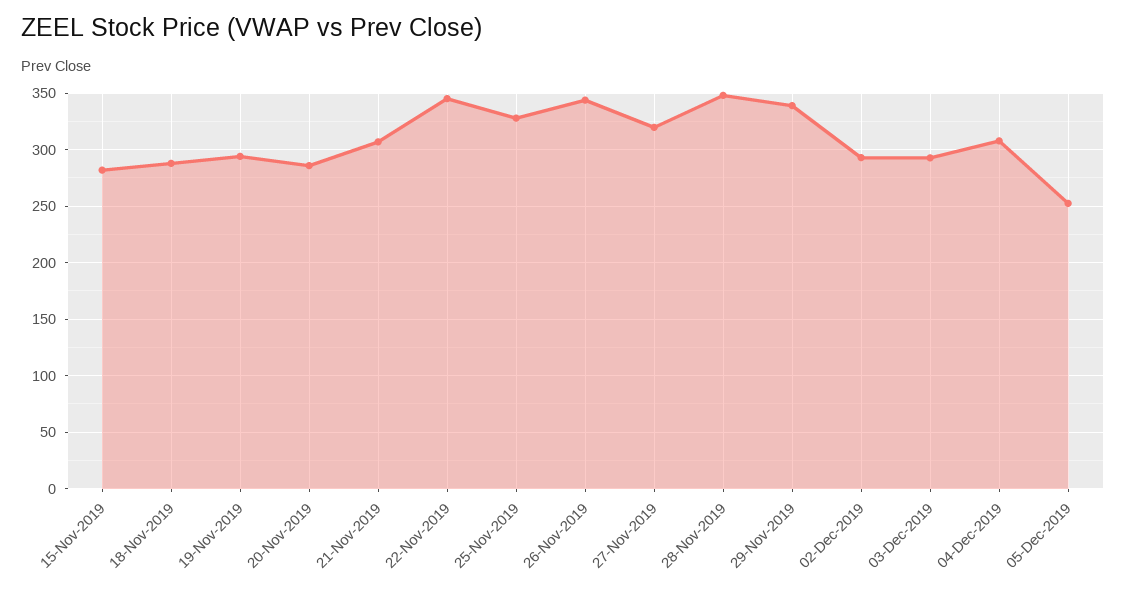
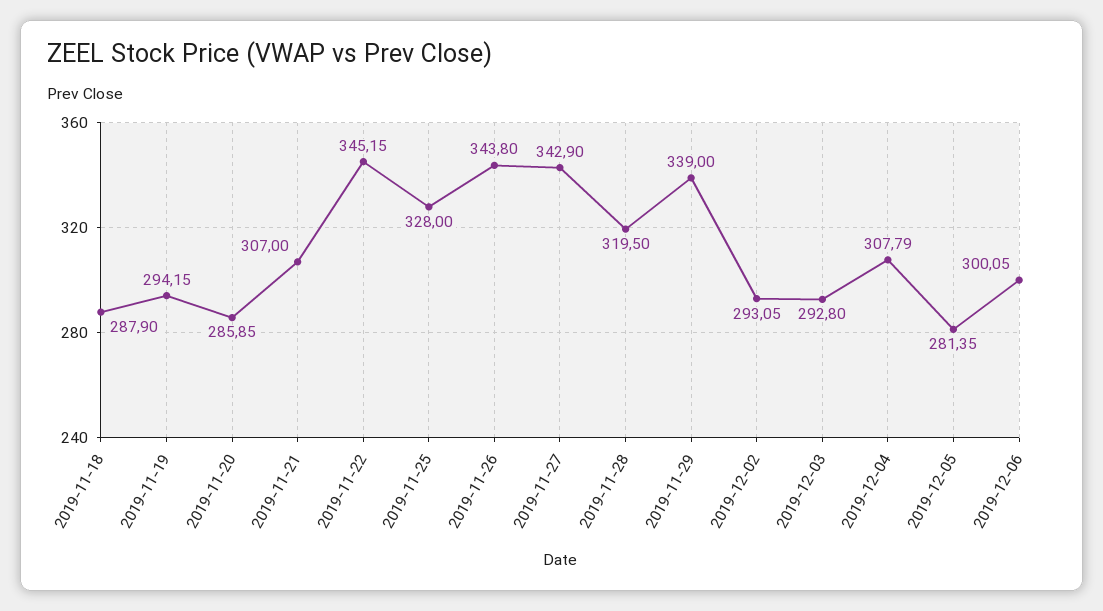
15-Nov-2019: 280 -> none
27-Nov-2019: 320 -> 342.9
28-Nov-2019: 350 -> 319.5
05-Dec-2019: 250 -> 281.35
2019-12-06: none -> 300.05

